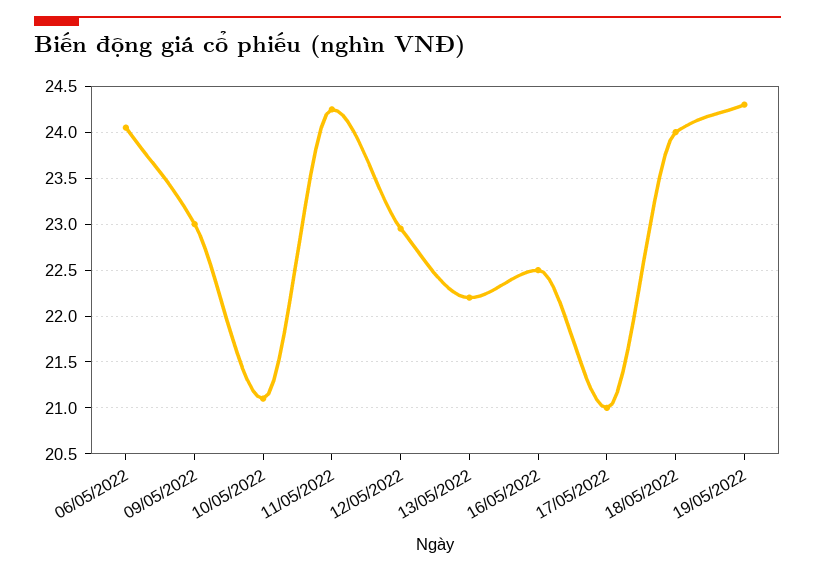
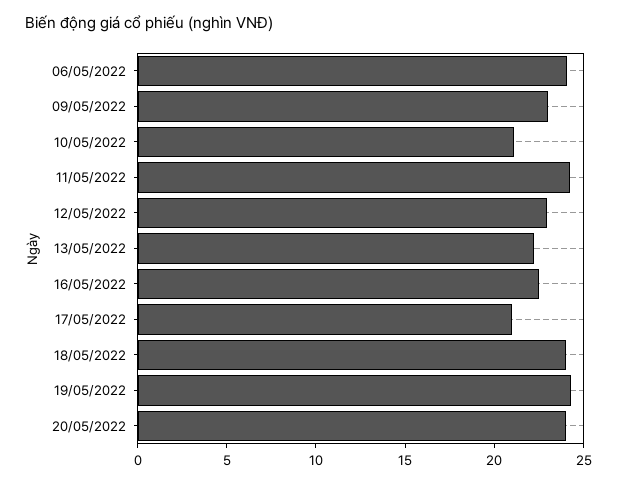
20/05/2022: none -> 24

